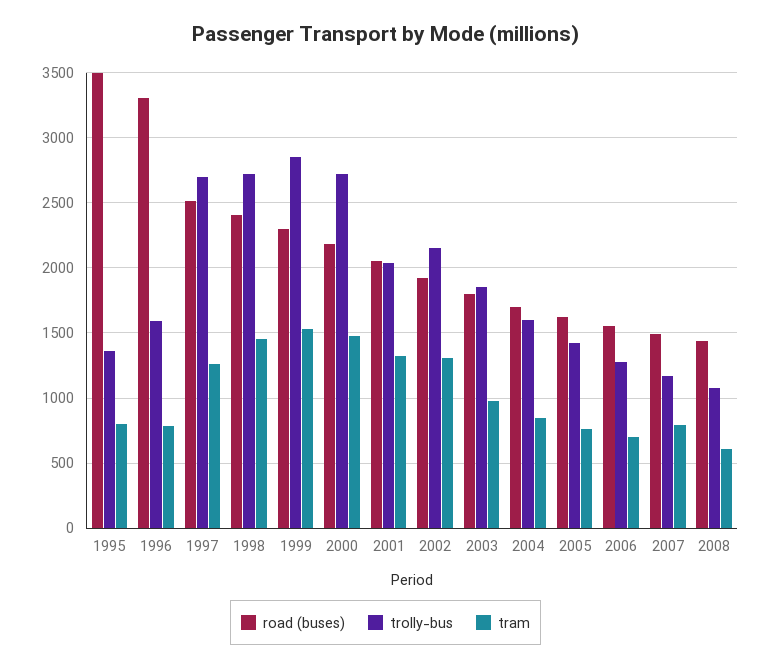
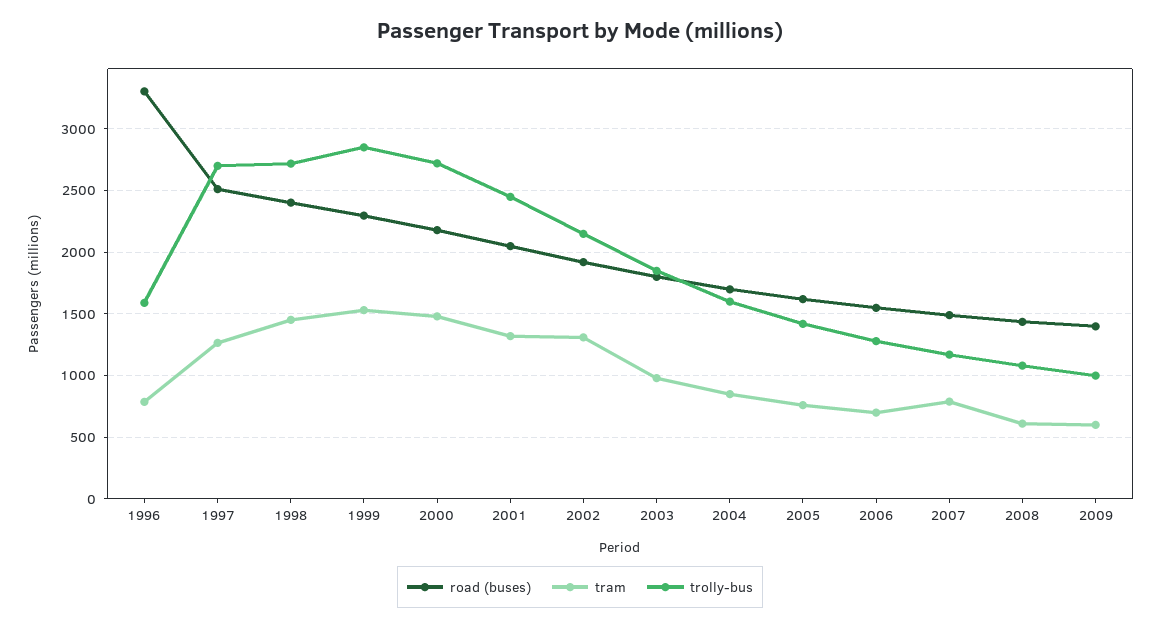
road (buses), 1995: 3500 -> none
trolly-bus, 1995: 1350 -> none
tram, 1995: 800 -> none
trolly-bus, 2001: 2050 -> 2450
road (buses), 2009: none -> 1400
tram, 2009: none -> 600
trolly-bus, 2009: none -> 1000

